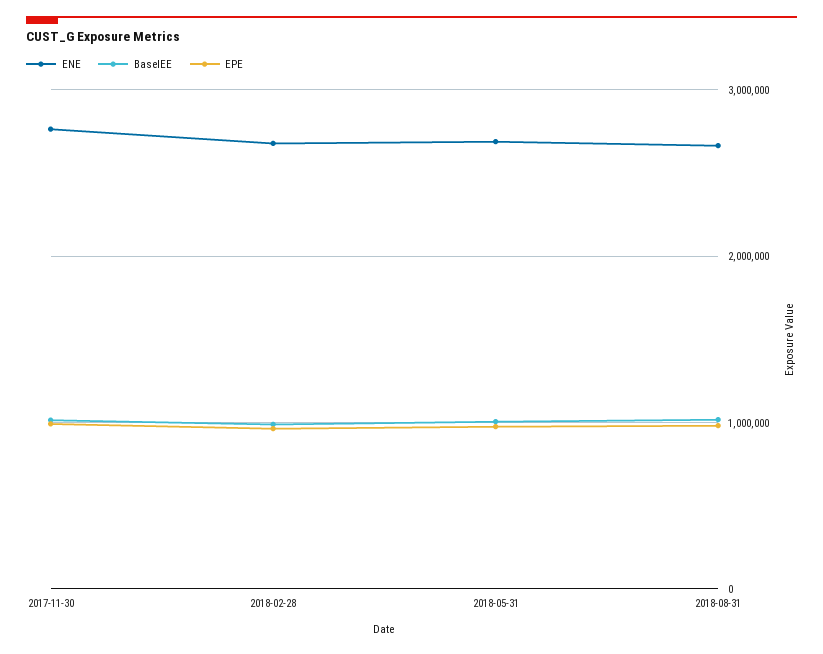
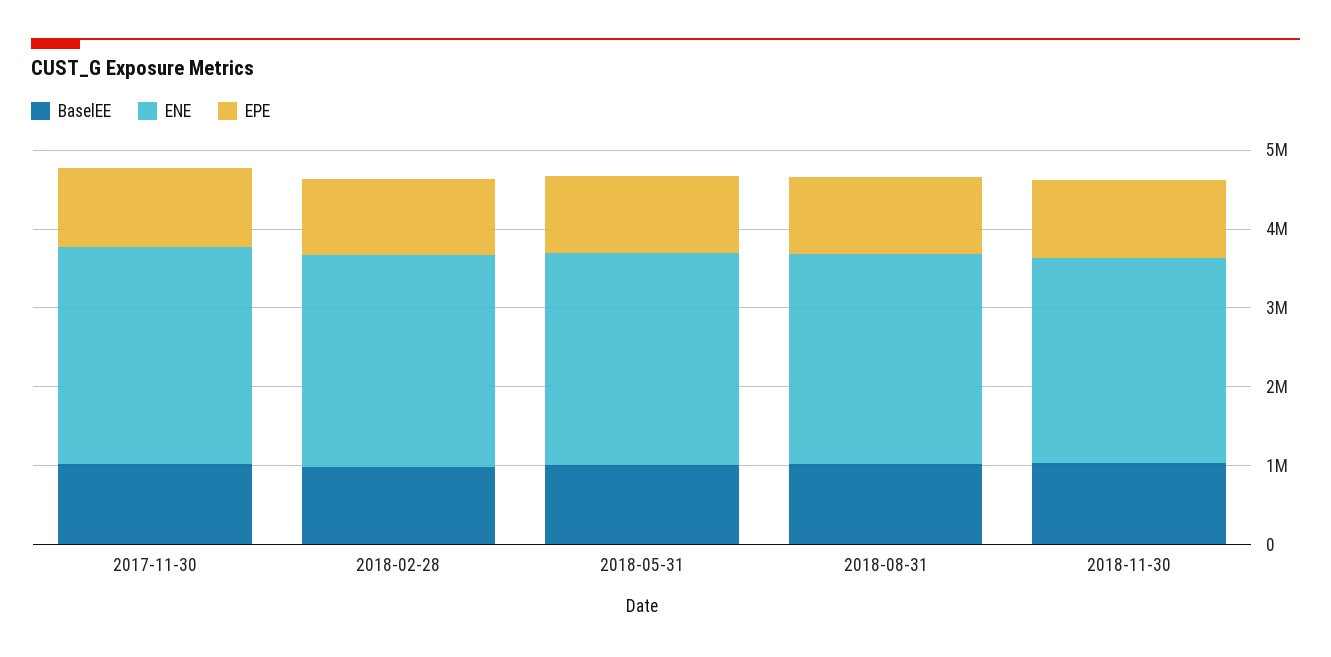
BaselEE, 2018-11-30: none -> 1000000
ENE, 2018-11-30: none -> 2600000
EPE, 2018-11-30: none -> 1000000

